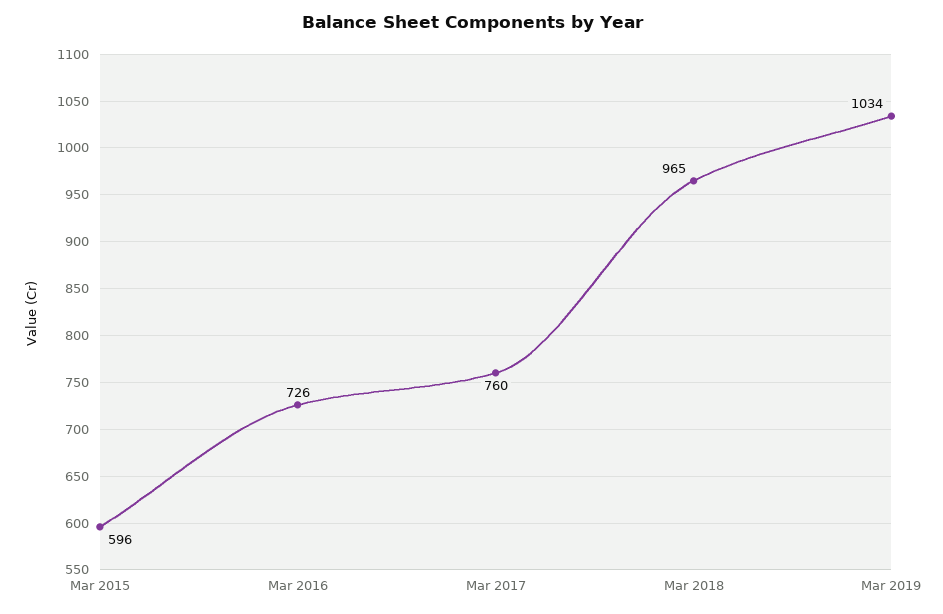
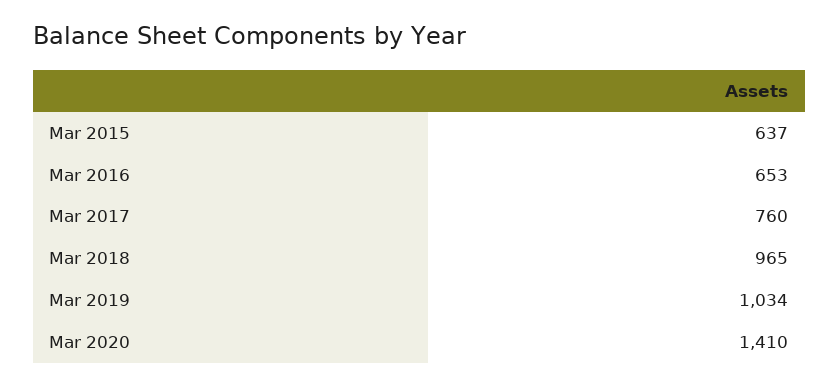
Mar 2015: 596 -> 637
Mar 2016: 726 -> 653
Mar 2020: none -> 1410

